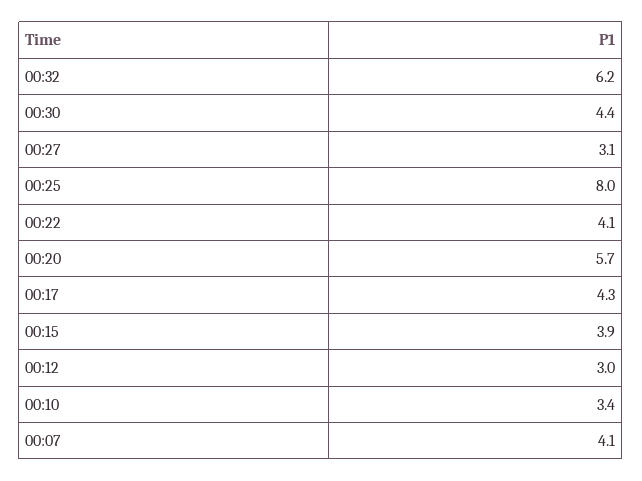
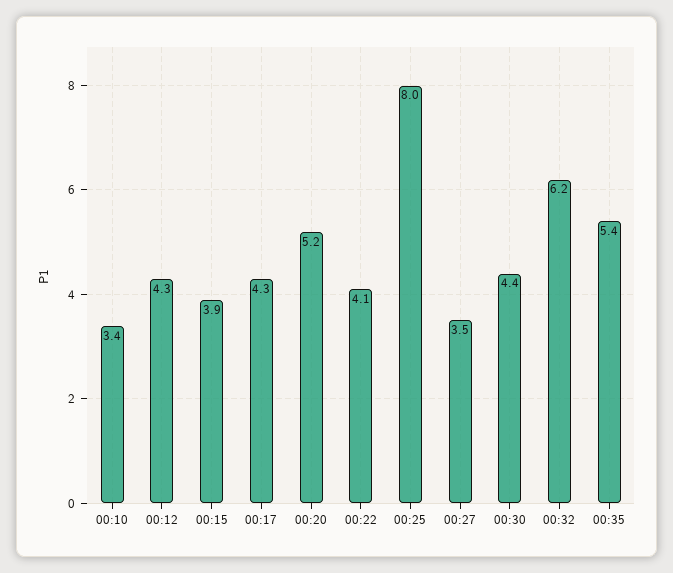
00:27: 3.1 -> 3.5
00:20: 5.7 -> 5.2
00:12: 3 -> 4.3
00:07: 4.1 -> none
00:35: none -> 5.4

